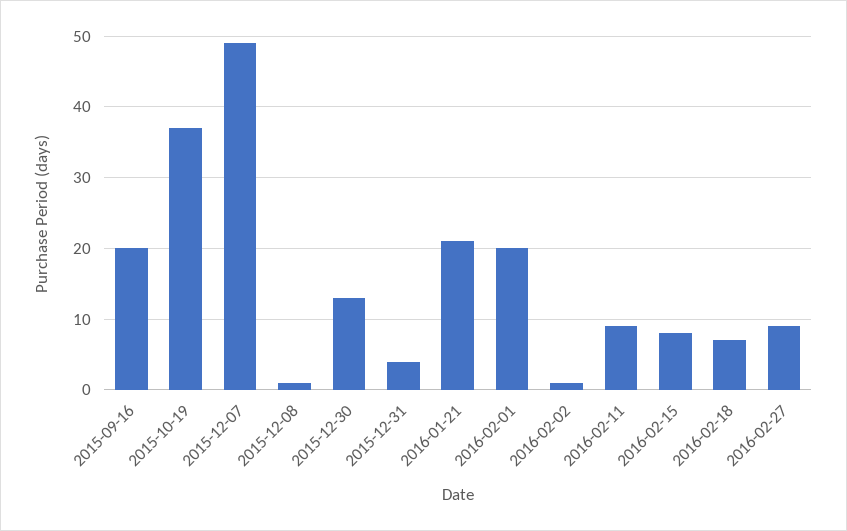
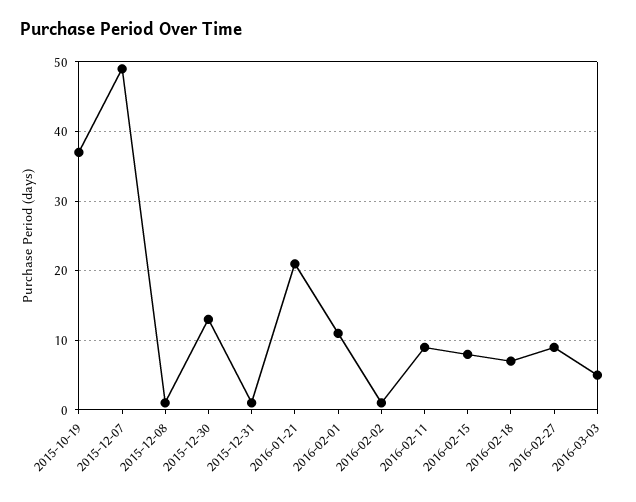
2015-09-16: 20 -> none
2015-12-31: 4 -> 1
2016-02-01: 20 -> 11
2016-03-03: none -> 5

